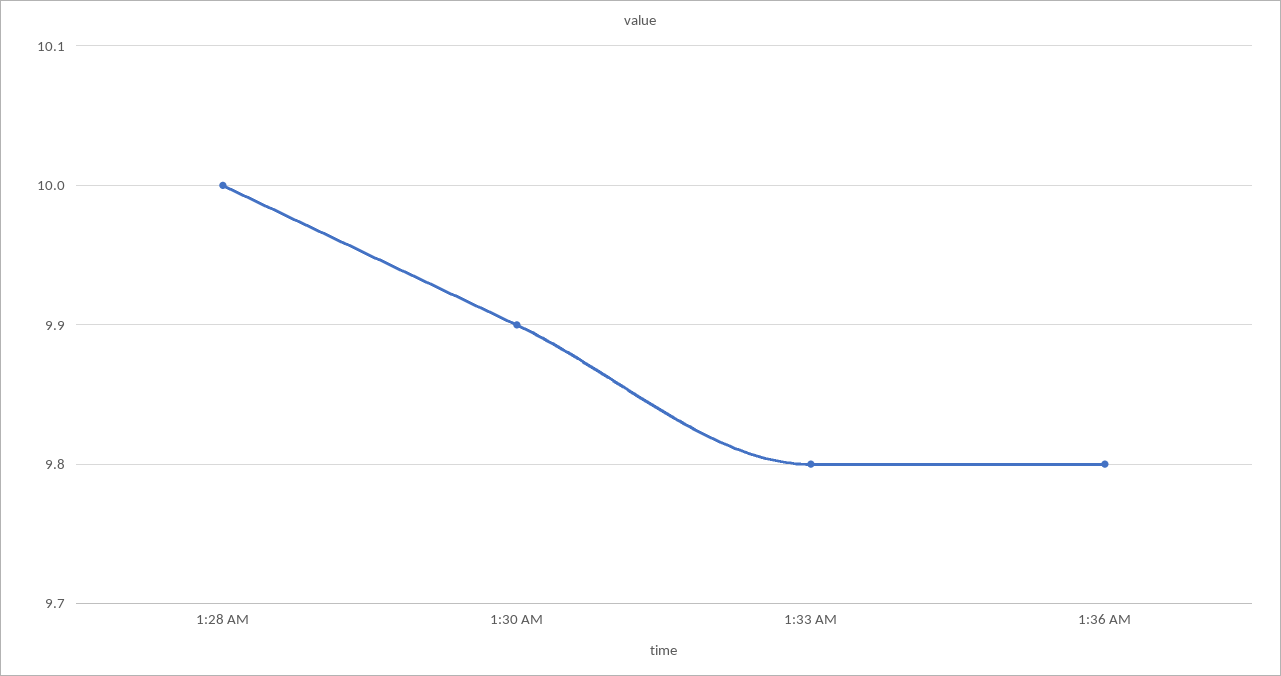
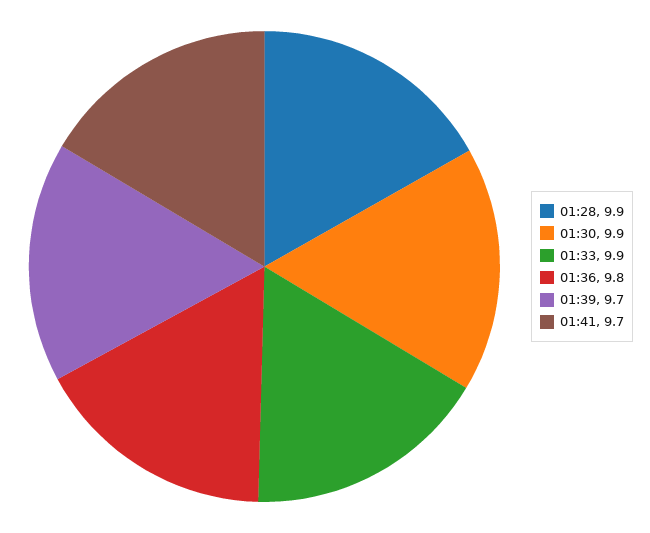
1:28 AM: 10 -> 9.9
1:33 AM: 9.8 -> 9.9
01:39: none -> 9.7
01:41: none -> 9.7

